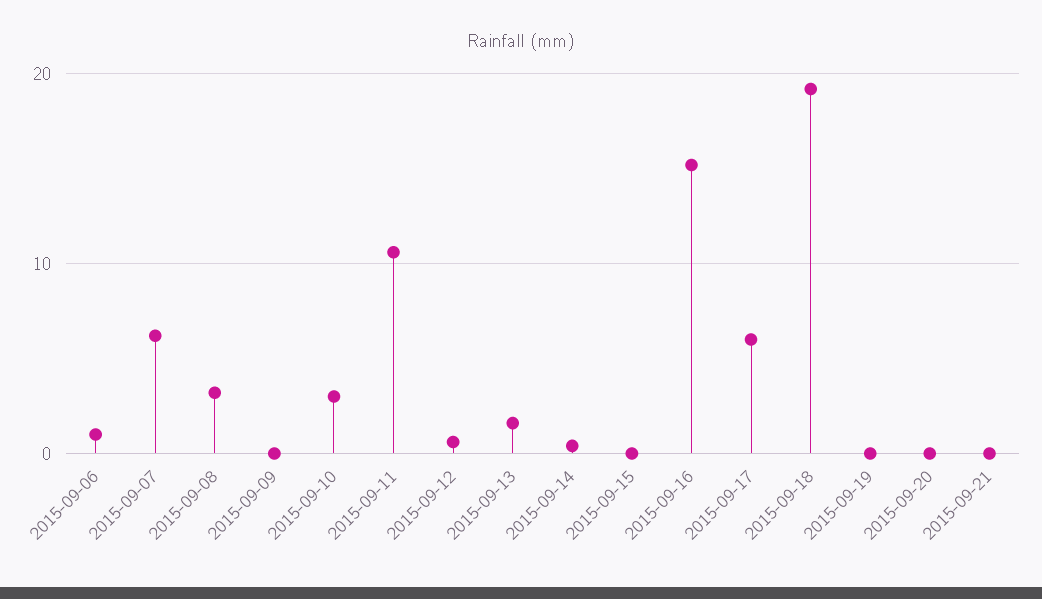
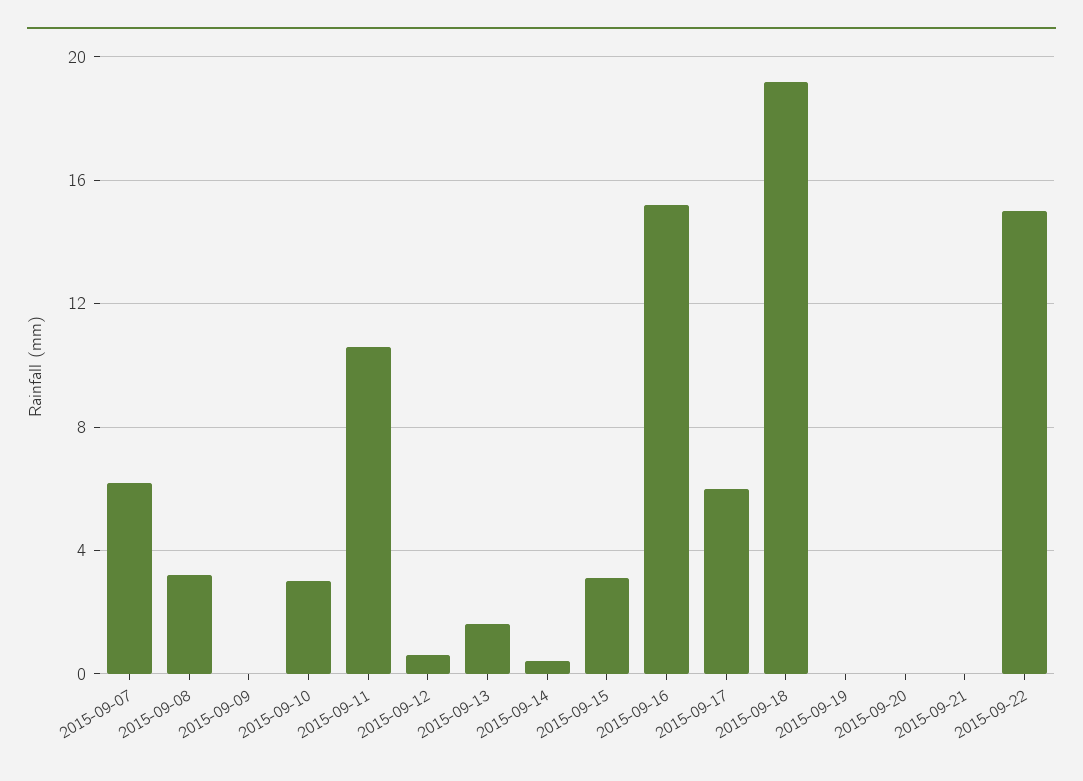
2015-09-06: 1 -> none
2015-09-15: 0 -> 3
2015-09-22: none -> 15

